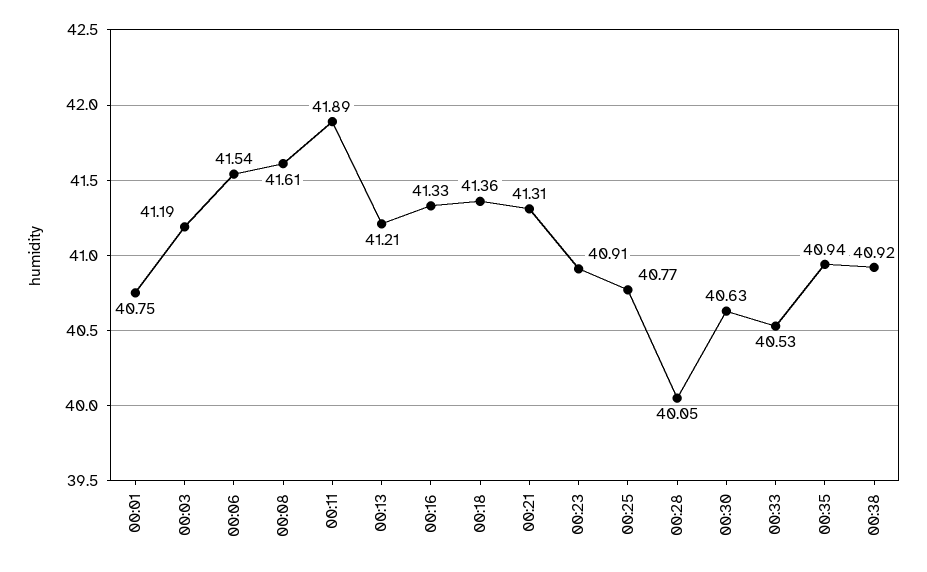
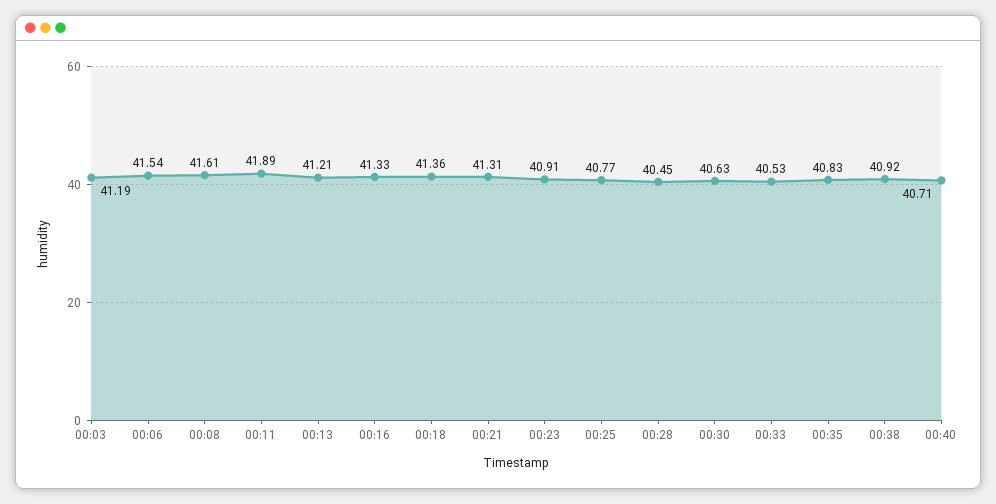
00:01: 40.75 -> none
00:28: 40.05 -> 40.45
00:35: 40.94 -> 40.83
00:40: none -> 40.71

